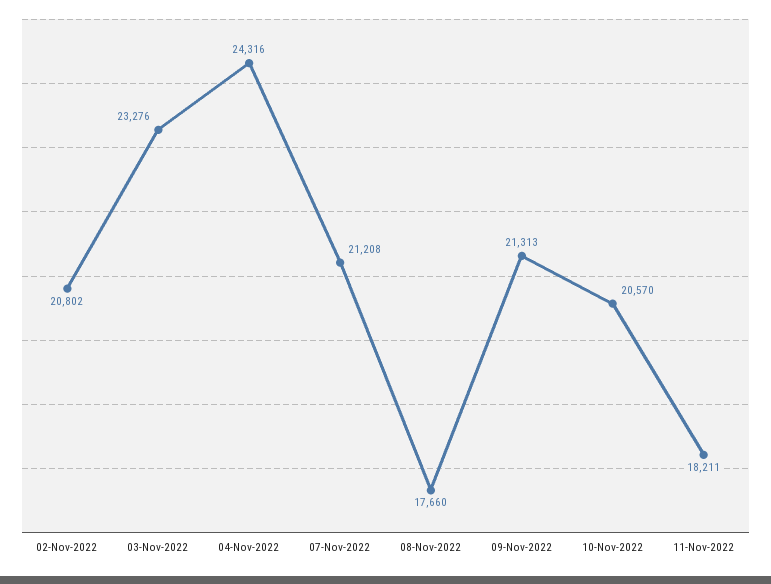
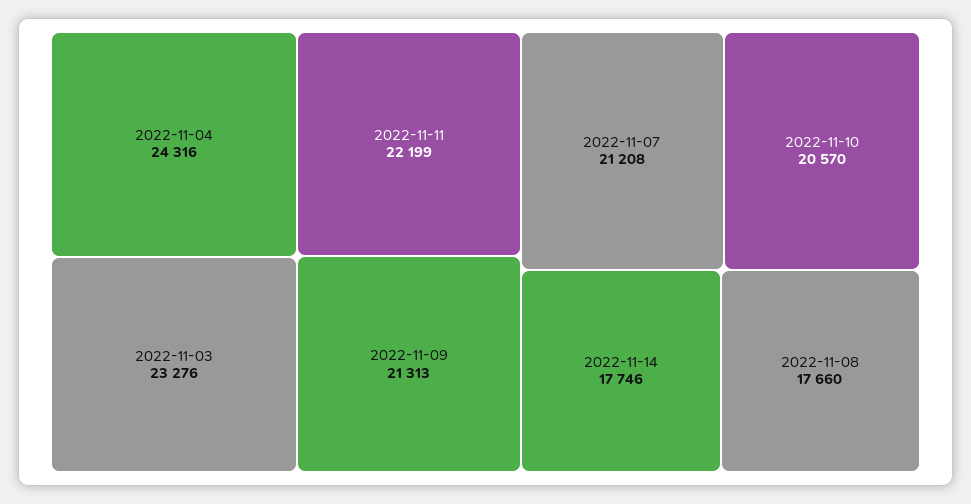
02-Nov-2022: 20802 -> none
11-Nov-2022: 18211 -> 22199
2022-11-14: none -> 17746

